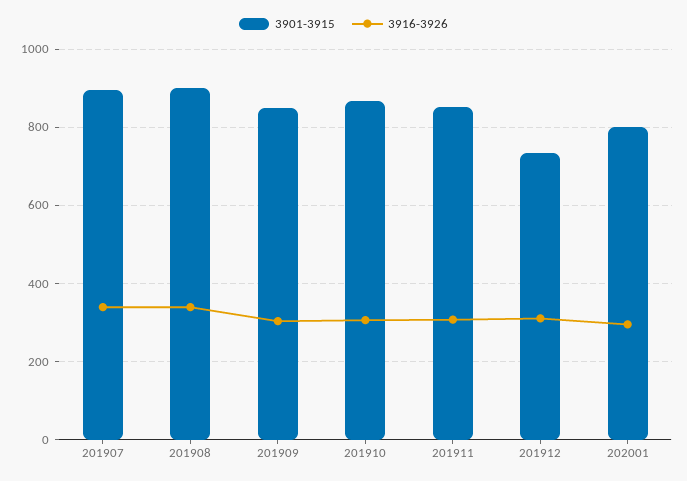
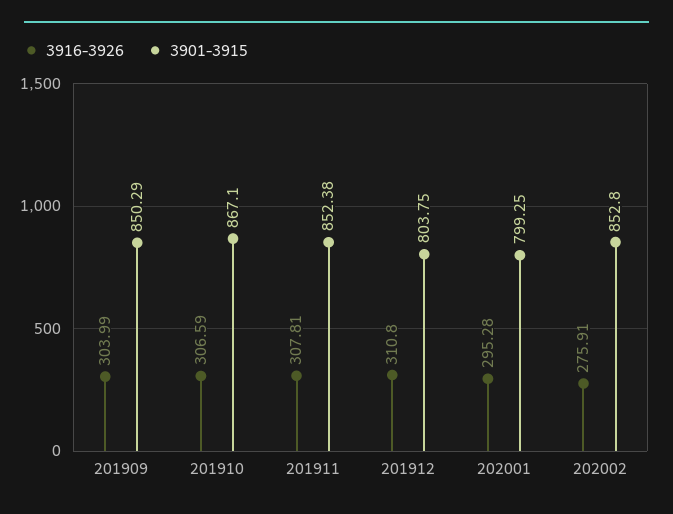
3901-3915, 201907: 900 -> none
3916-3926, 201907: 340 -> none
3901-3915, 201908: 900 -> none
3916-3926, 201908: 340 -> none
3901-3915, 201912: 740 -> 803.75
3916-3926, 202002: none -> 275.91
3901-3915, 202002: none -> 852.8

